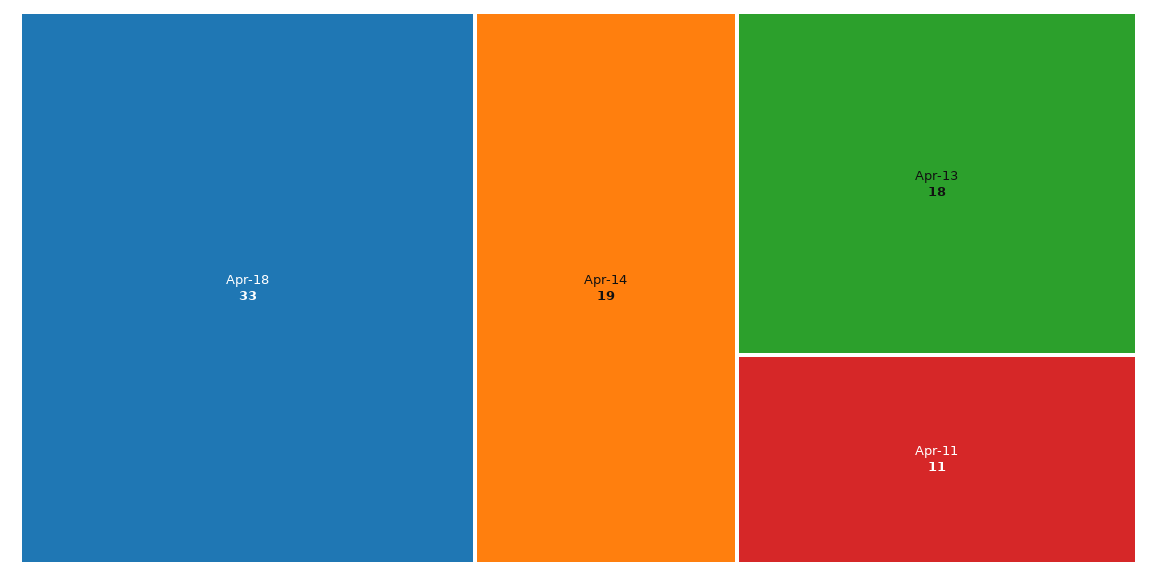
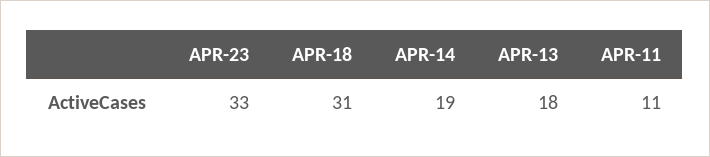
Apr-18: 33 -> 31
APR-23: none -> 33

